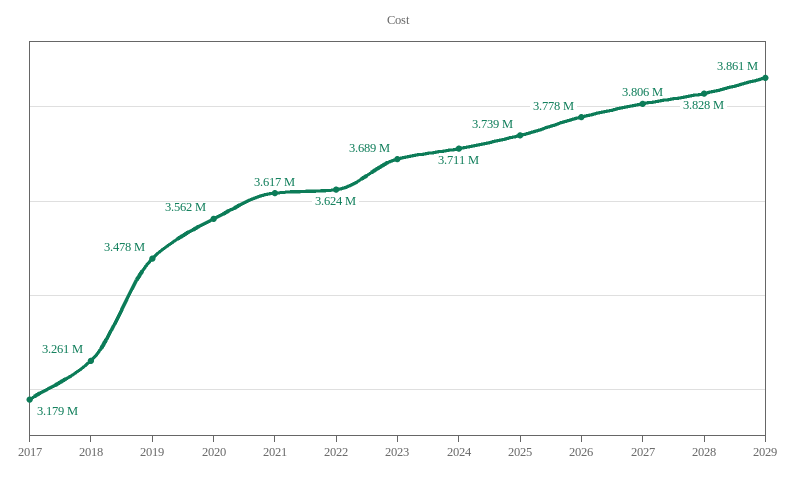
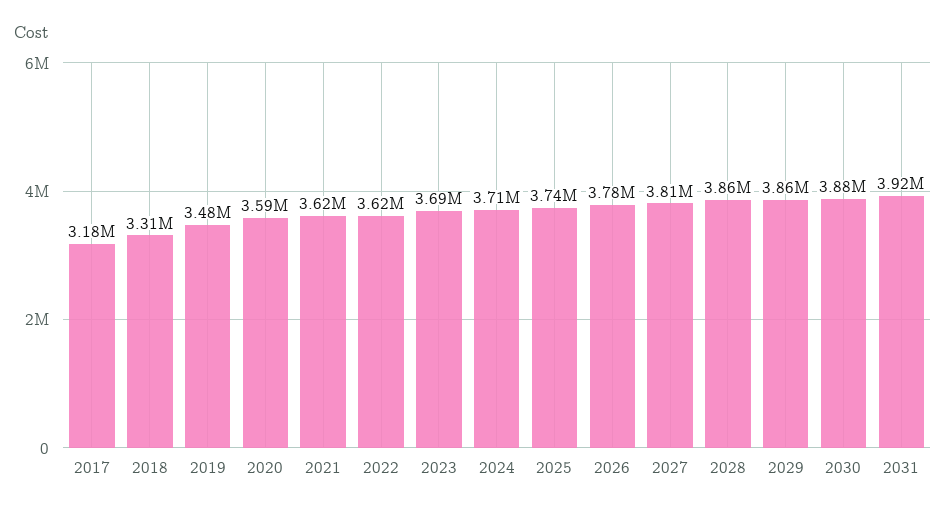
2018: 3261000 -> 3310000
2020: 3562000 -> 3590000
2028: 3828000 -> 3860000
2030: none -> 3880000
2031: none -> 3920000

